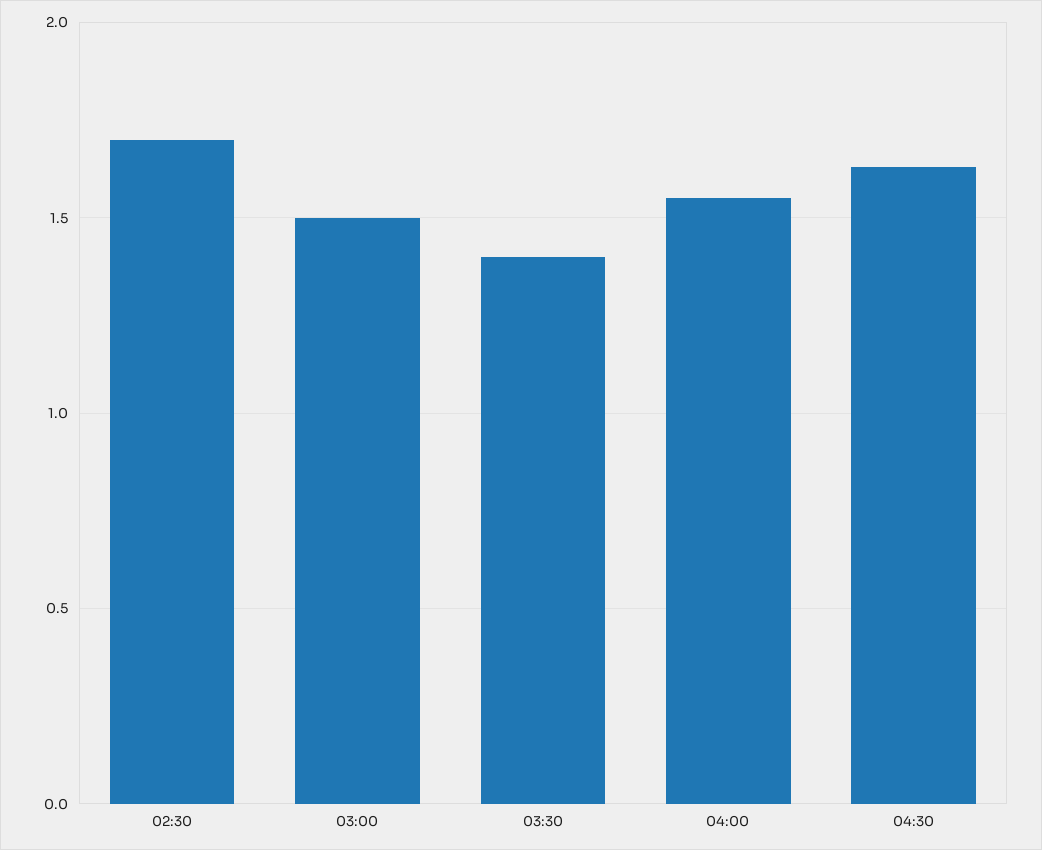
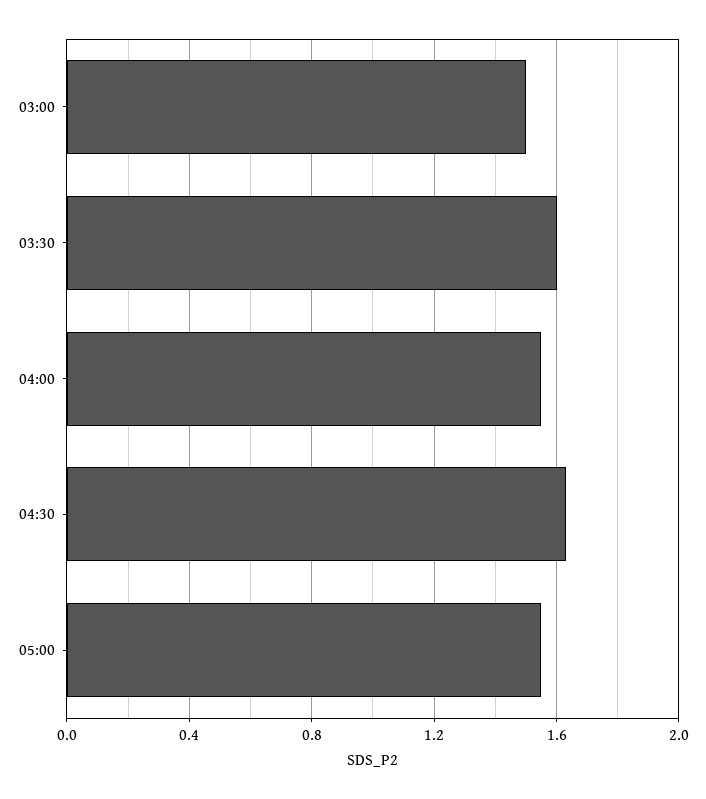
02:30: 1.7 -> none
03:30: 1.4 -> 1.6
05:00: none -> 1.55

